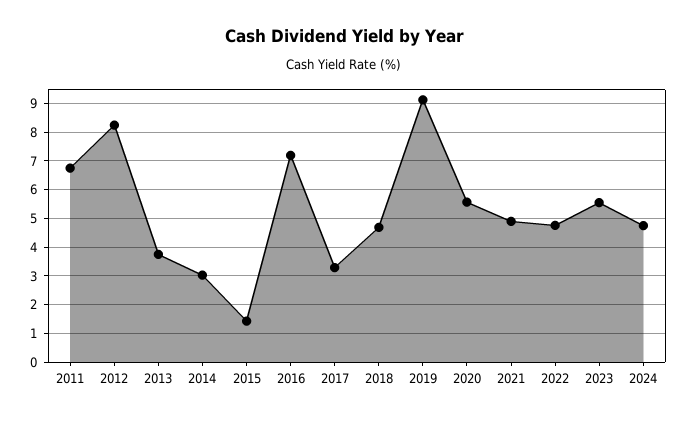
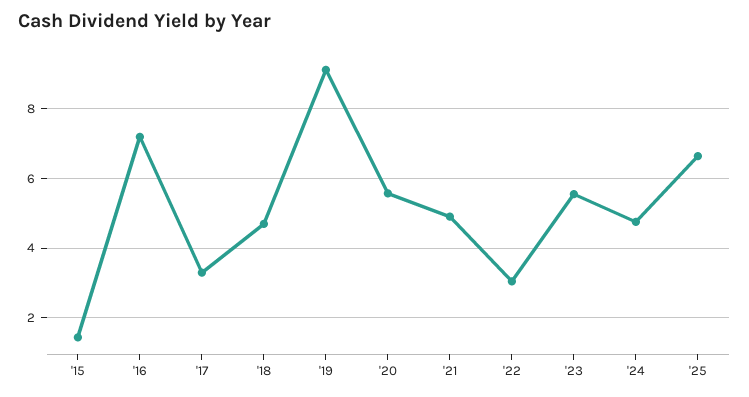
2011: 6.75 -> none
2012: 8.25 -> none
2013: 3.75 -> none
2014: 3 -> none
2022: 4.75 -> 3
'25: none -> 6.6

